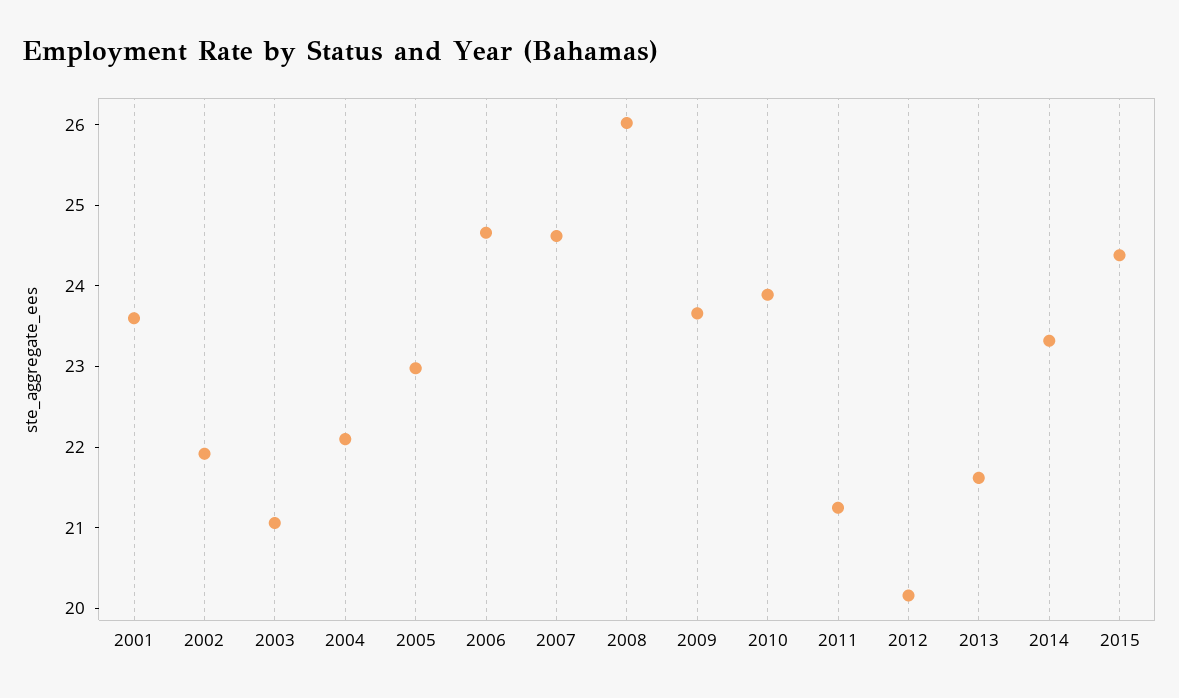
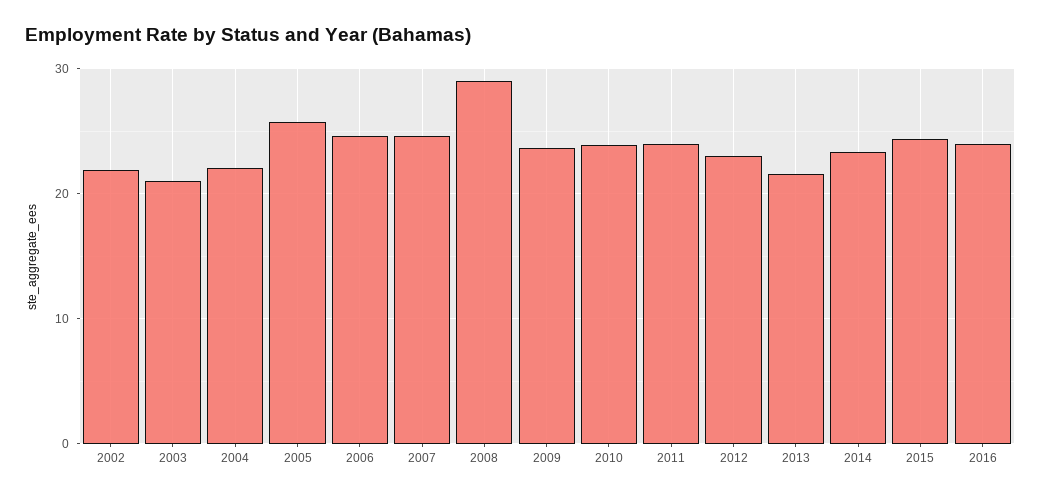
2001: 23.6 -> none
2005: 23 -> 26
2008: 26 -> 29
2011: 21.2 -> 24
2012: 20.2 -> 23
2016: none -> 24

